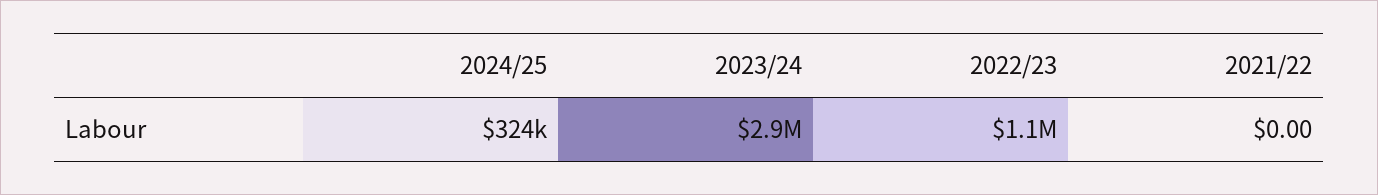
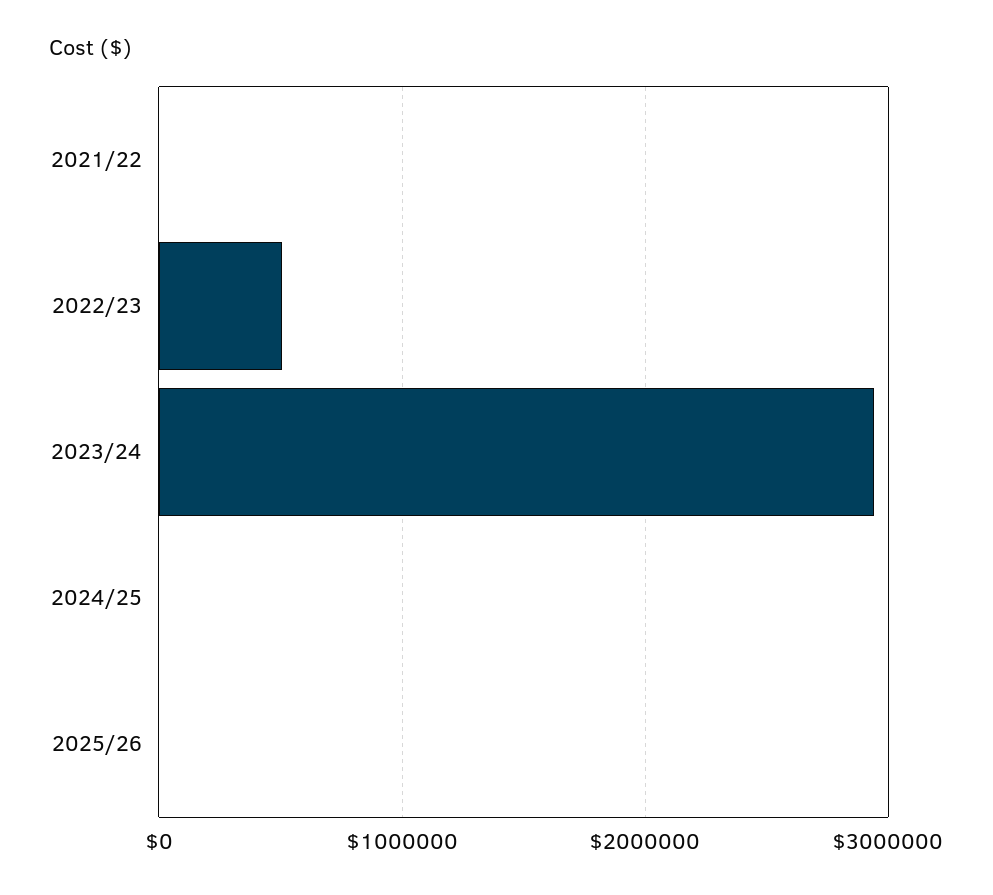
2024/25: 324000 -> 0
2022/23: 1100000 -> 500000
2025/26: none -> 0

